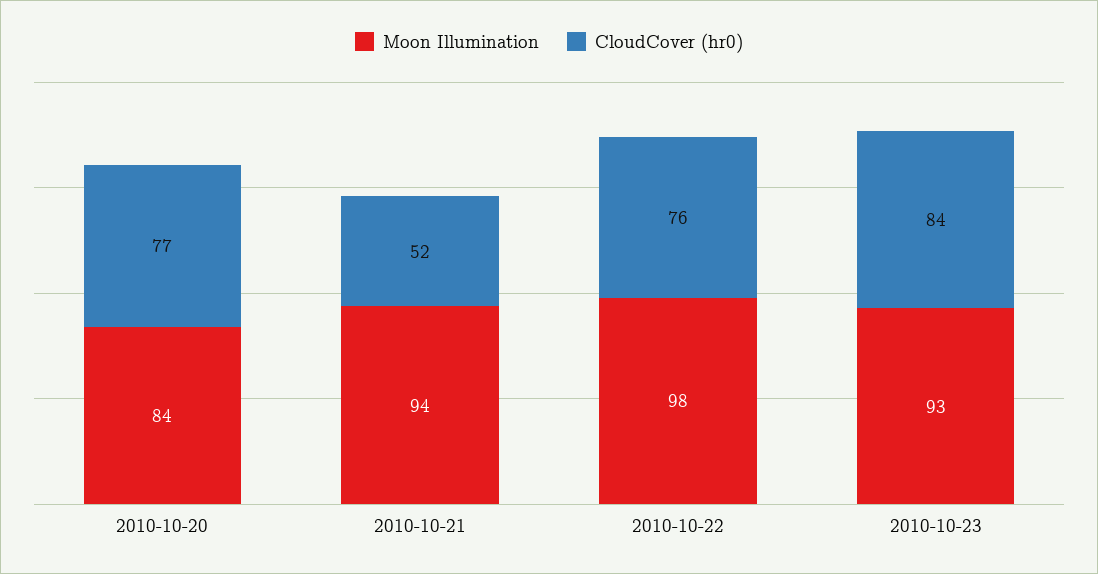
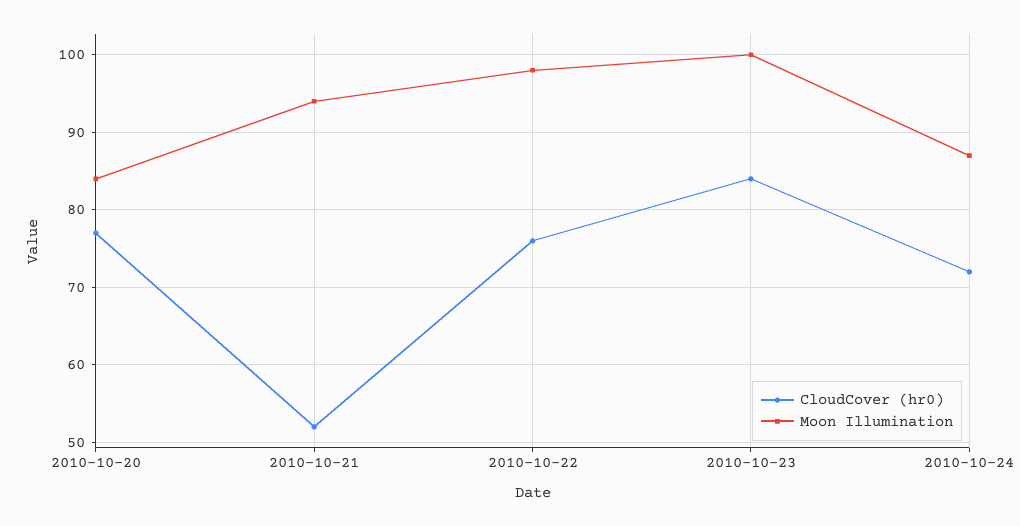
Moon Illumination, 2010-10-23: 93 -> 100
CloudCover (hr0), 2010-10-24: none -> 72
Moon Illumination, 2010-10-24: none -> 87

